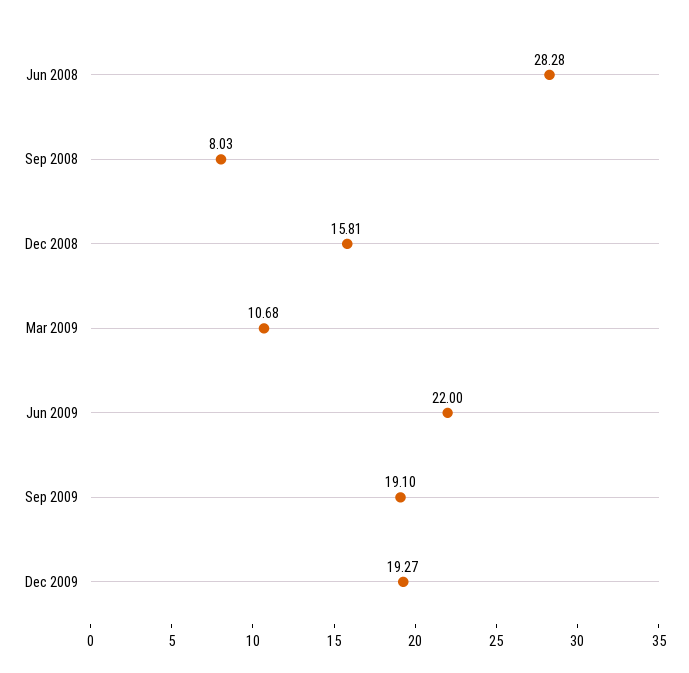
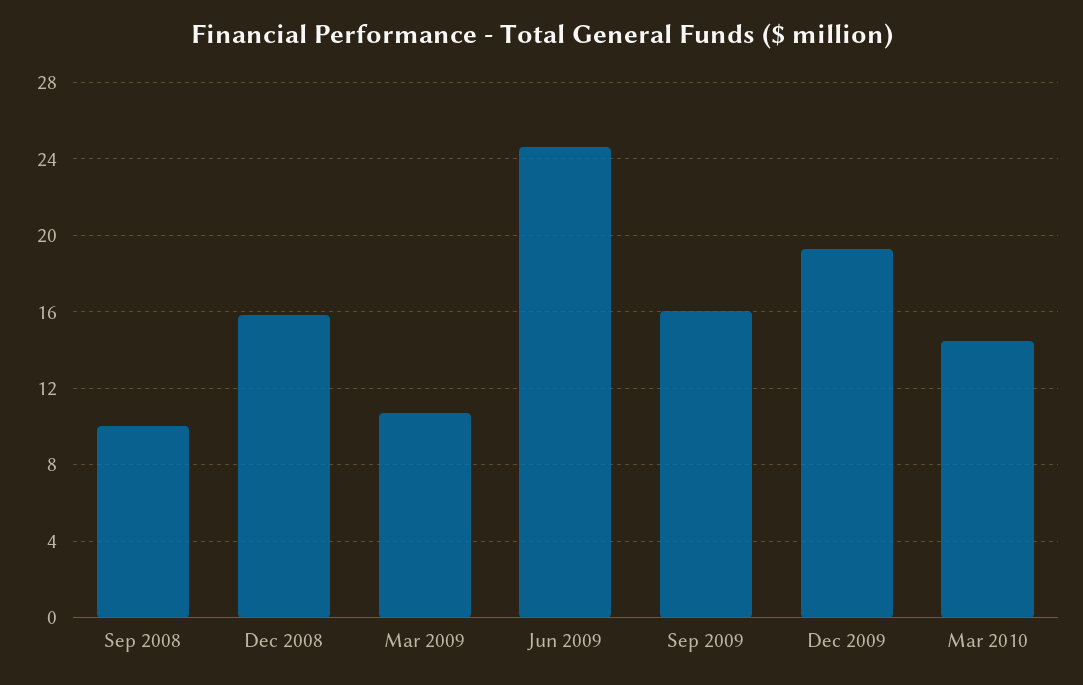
Jun 2008: 28.28 -> none
Sep 2008: 8.03 -> 10
Jun 2009: 22 -> 24.5
Sep 2009: 19.1 -> 16
Mar 2010: none -> 14.5

